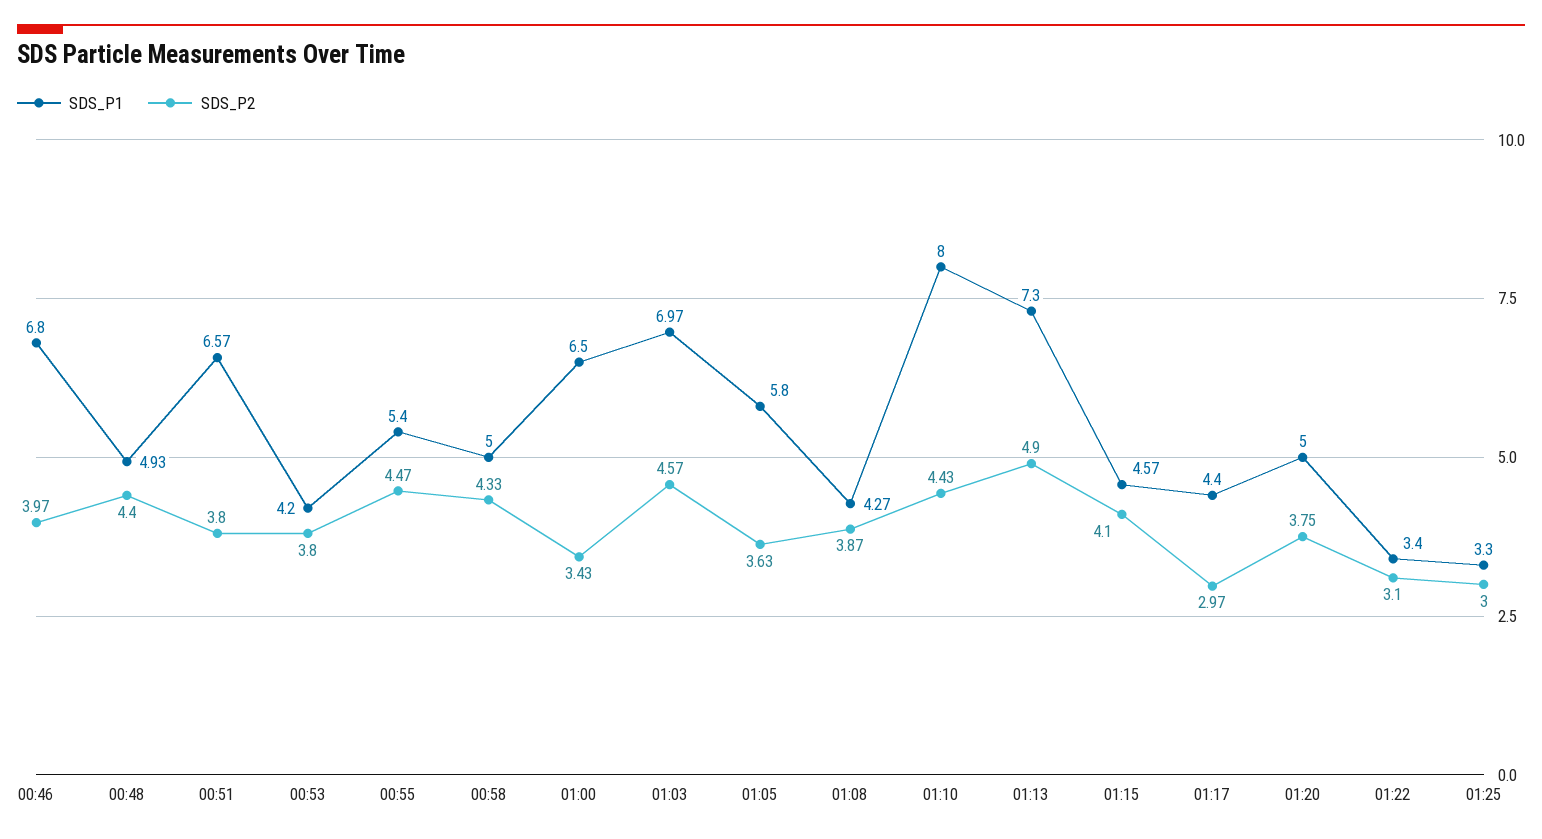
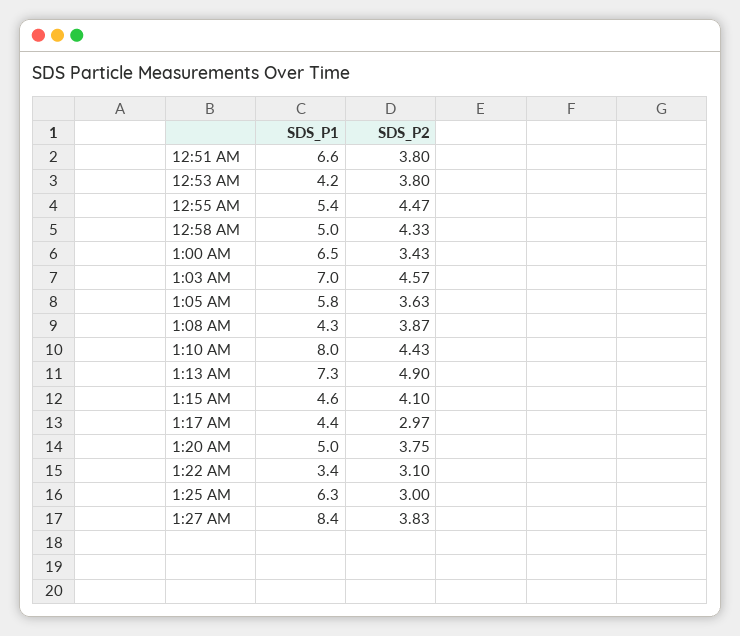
SDS_P1, 00:46: 6.8 -> none
SDS_P2, 00:46: 3.97 -> none
SDS_P1, 00:48: 4.93 -> none
SDS_P2, 00:48: 4.4 -> none
SDS_P1, 01:25: 3.3 -> 6.3
SDS_P1, 1:27 AM: none -> 8.4
SDS_P2, 1:27 AM: none -> 3.83

